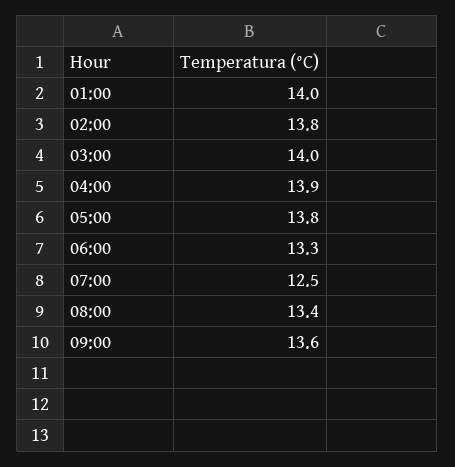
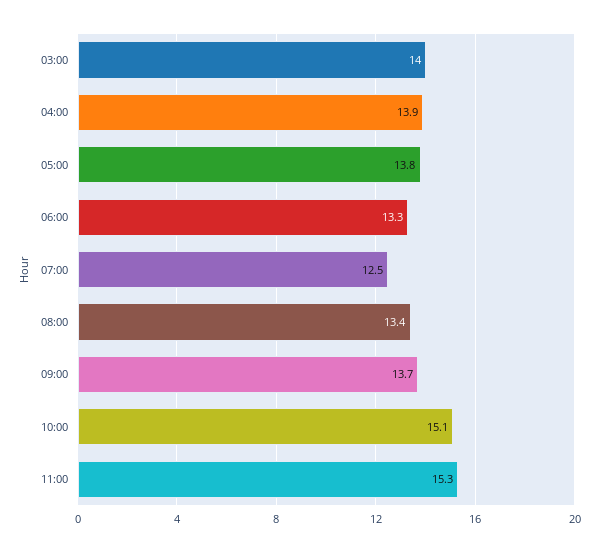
01:00: 14 -> none
02:00: 13.8 -> none
09:00: 13.6 -> 13.7
10:00: none -> 15.1
11:00: none -> 15.3

